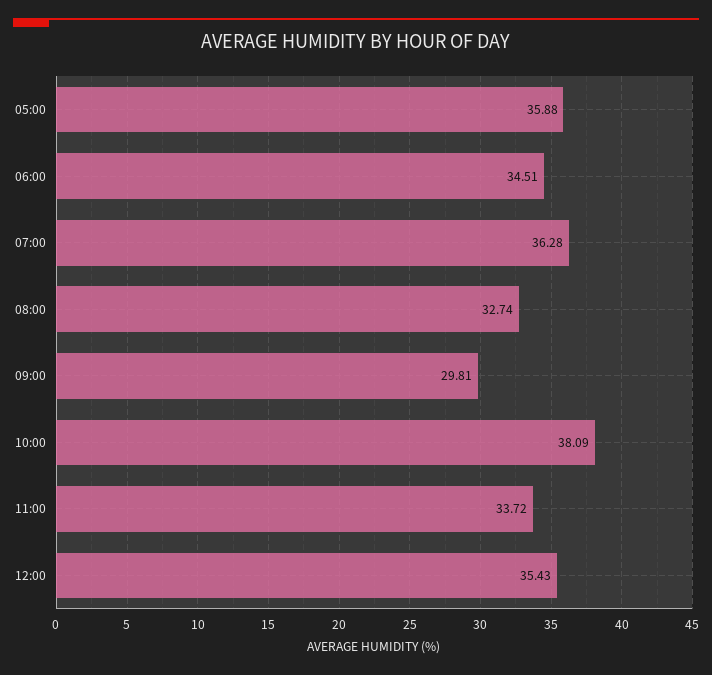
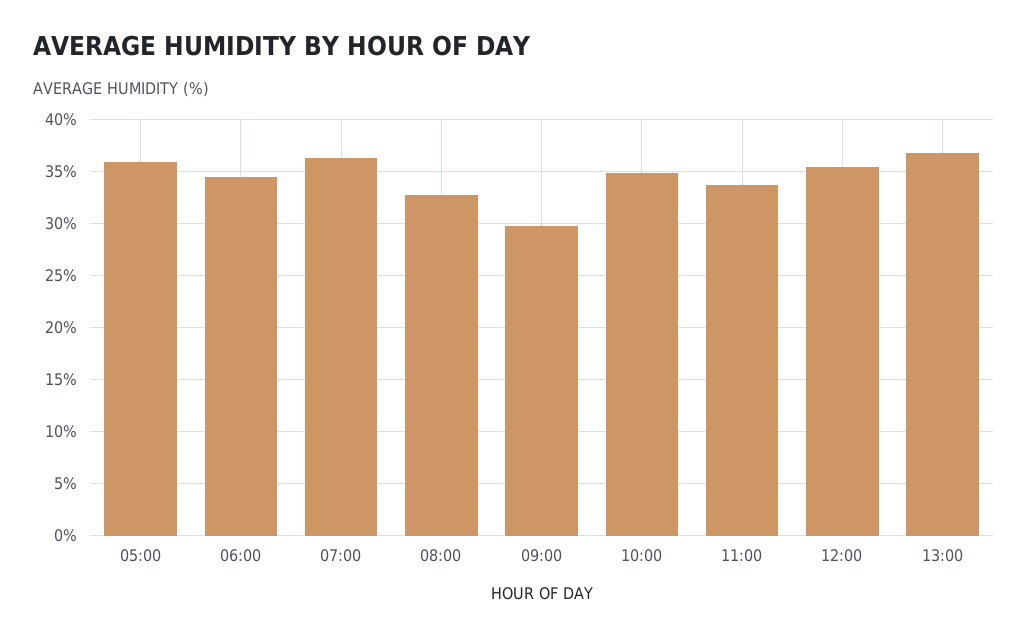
10:00: 38.09 -> 35
13:00: none -> 37

